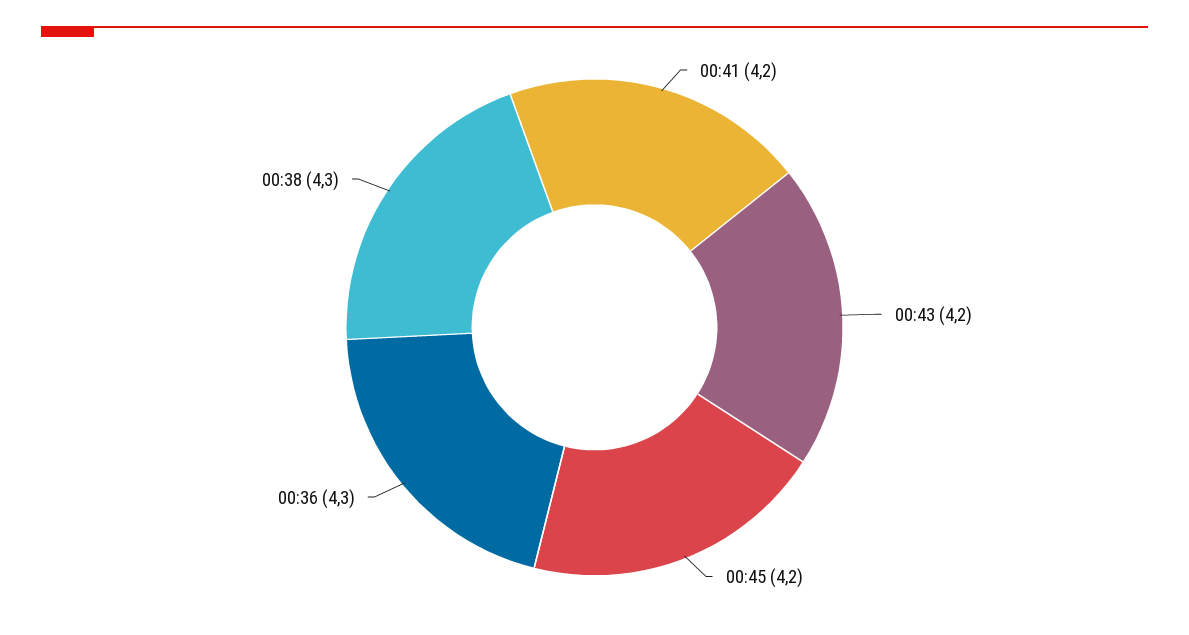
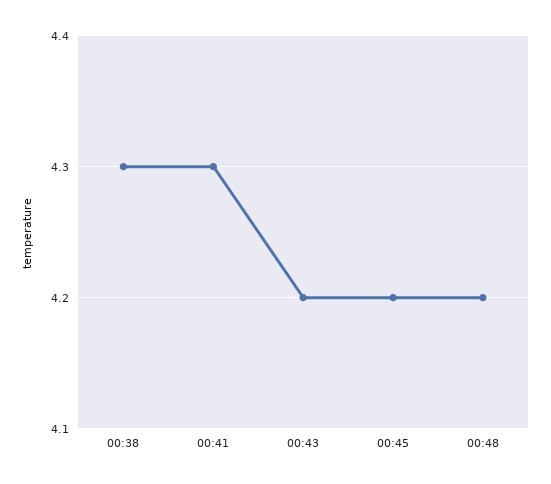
00:41: 4.2 -> 4.3
00:36: 4.3 -> none
00:48: none -> 4.2

